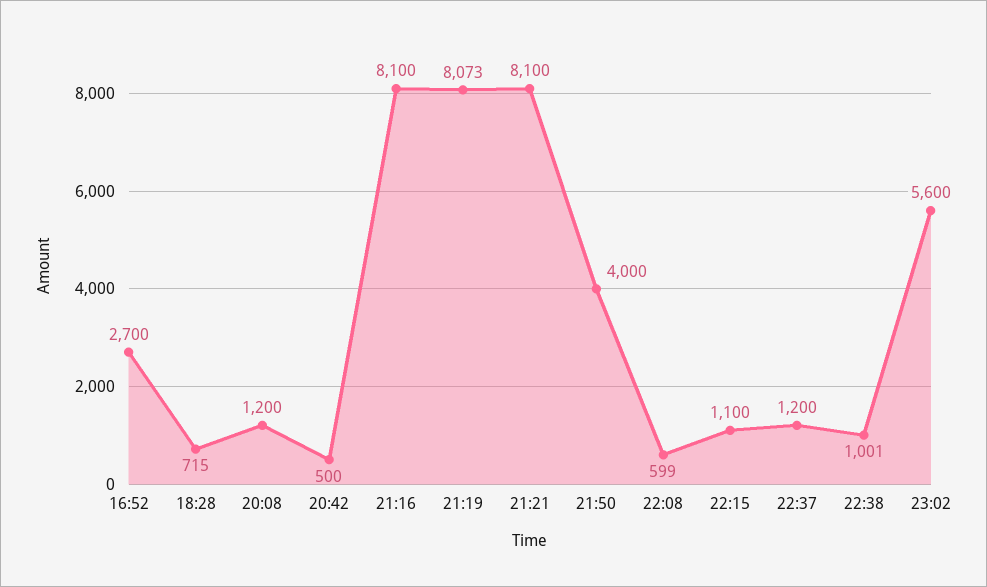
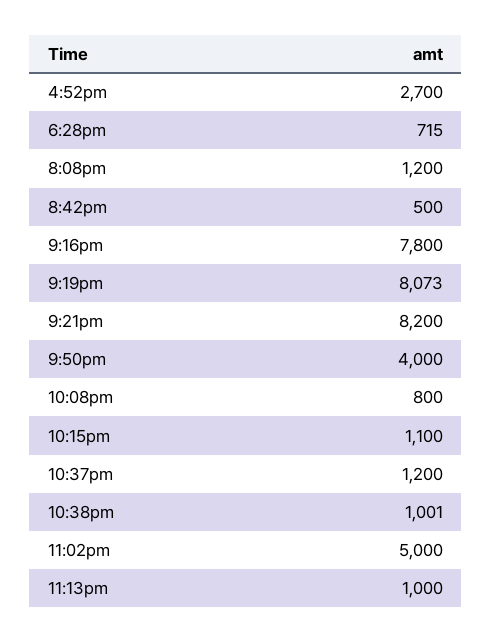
21:16: 8100 -> 7800
21:21: 8100 -> 8200
22:08: 599 -> 800
23:02: 5600 -> 5000
11:13pm: none -> 1000

